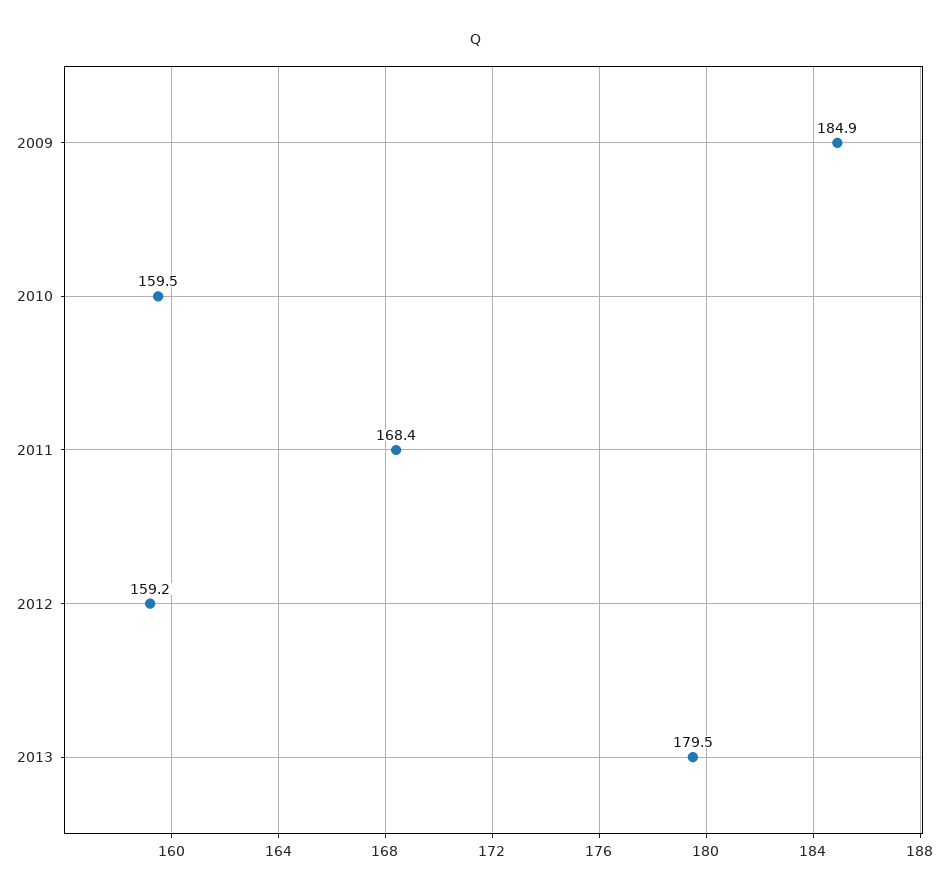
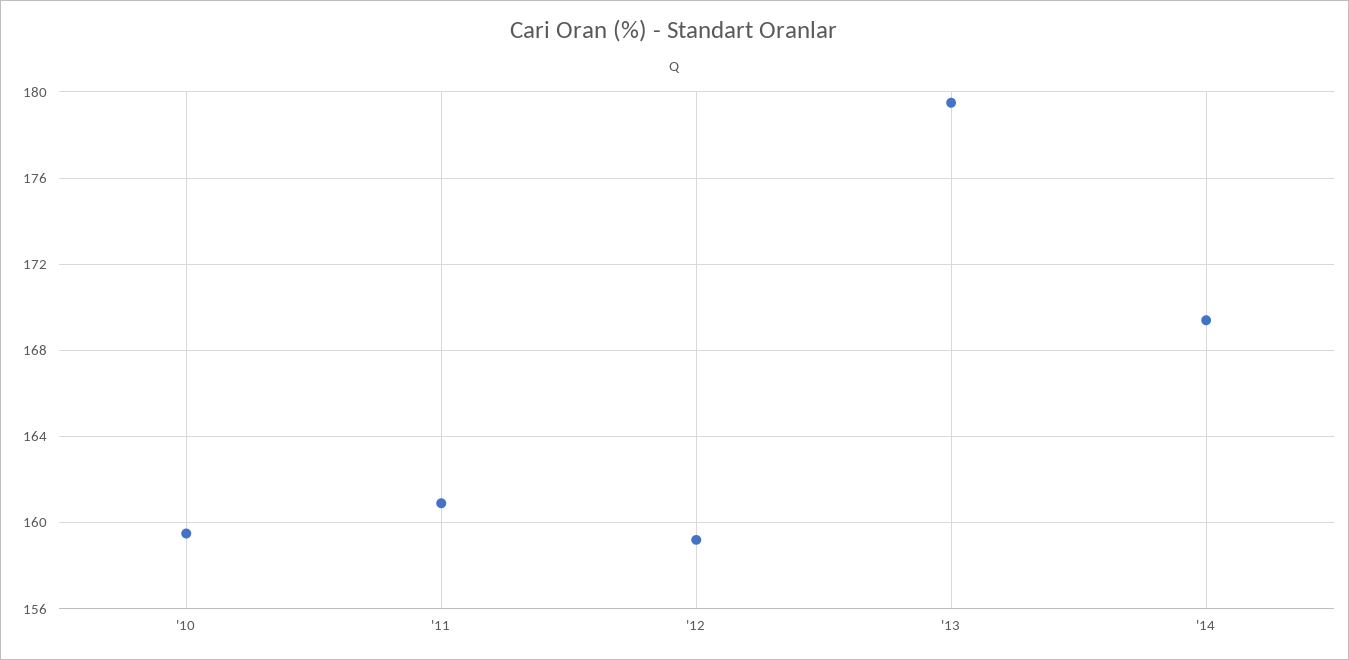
2009: 184.9 -> none
2011: 168.4 -> 161
'14: none -> 169.5

